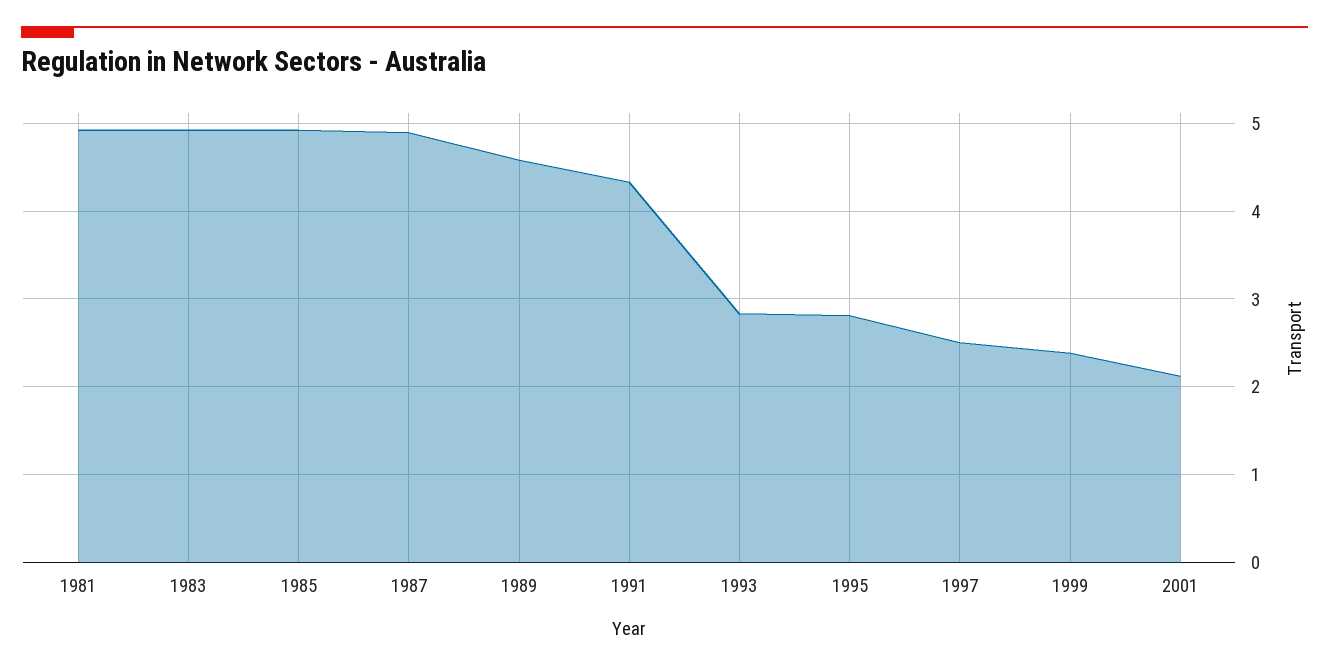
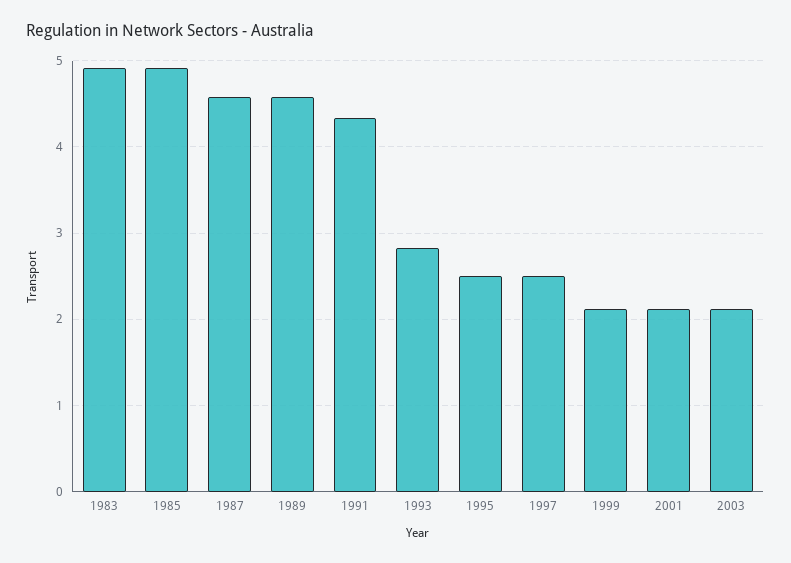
1981: 4.9 -> none
1987: 4.9 -> 4.6
1995: 2.8 -> 2.5
1999: 2.4 -> 2.1
2003: none -> 2.1

